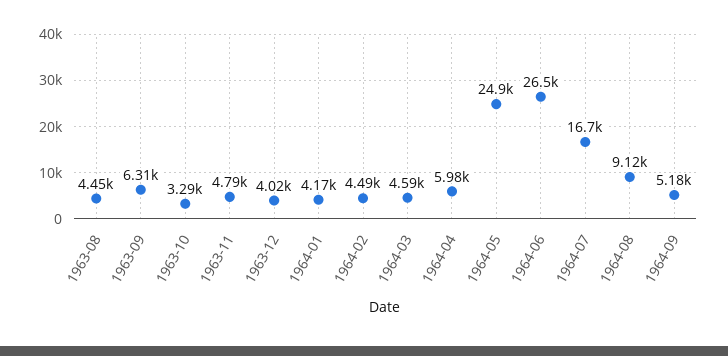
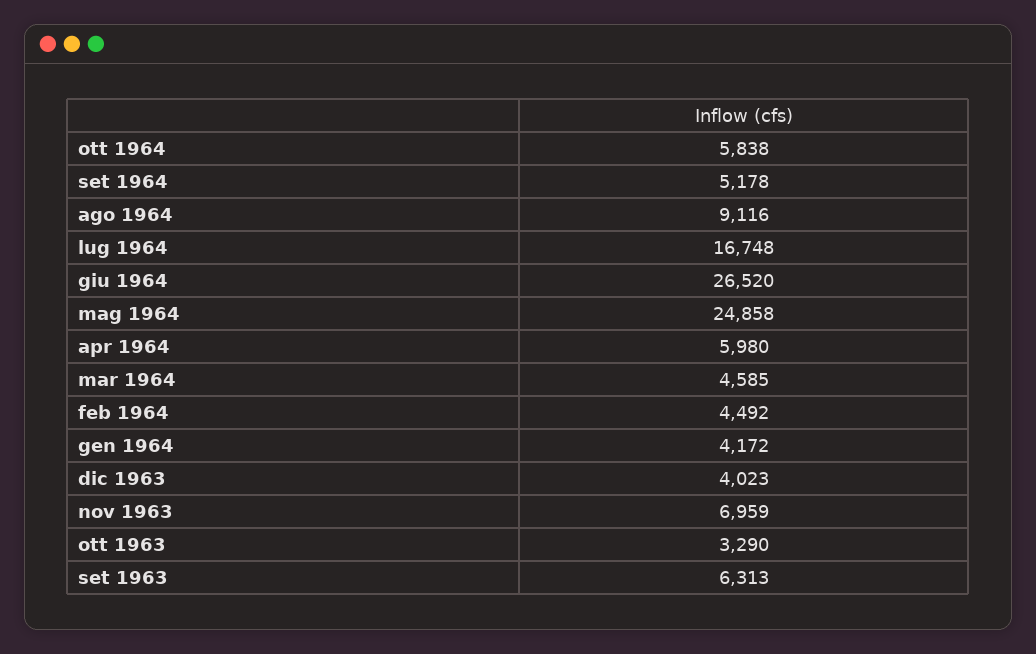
1963-08: 4450 -> none
1963-11: 4790 -> 6959
ott 1964: none -> 5838

